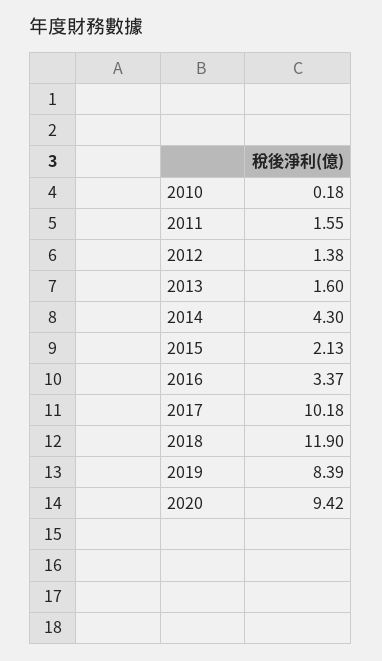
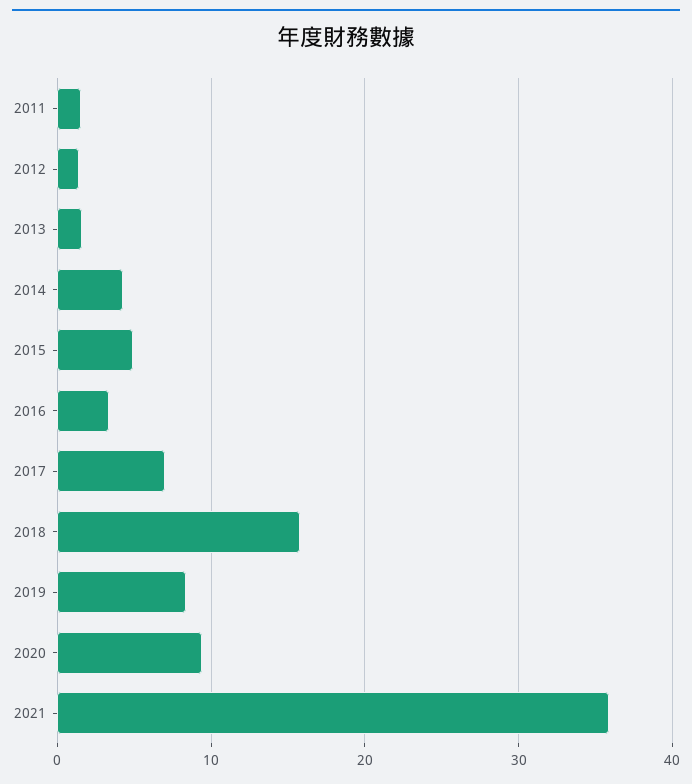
2010: 0.18 -> none
2015: 2.13 -> 5
2017: 10.18 -> 7
2018: 11.9 -> 16
2021: none -> 36

